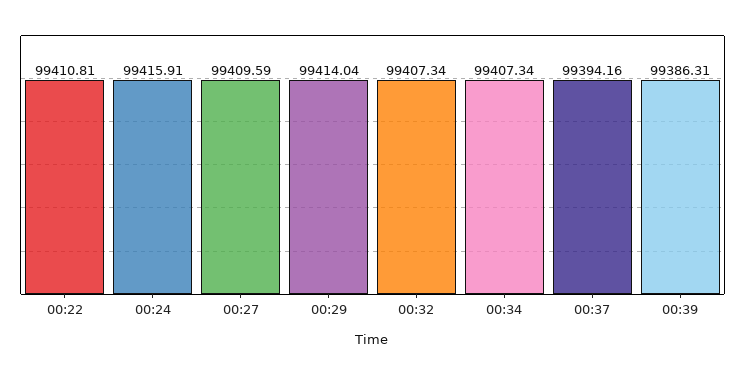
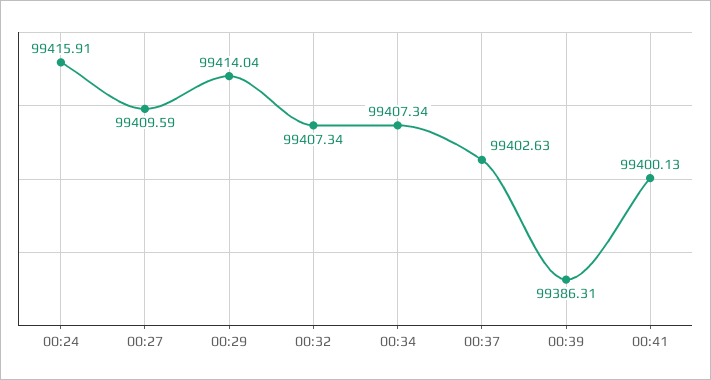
00:22: 99410.81 -> none
00:37: 99394.16 -> 99402.63
00:41: none -> 99400.13

